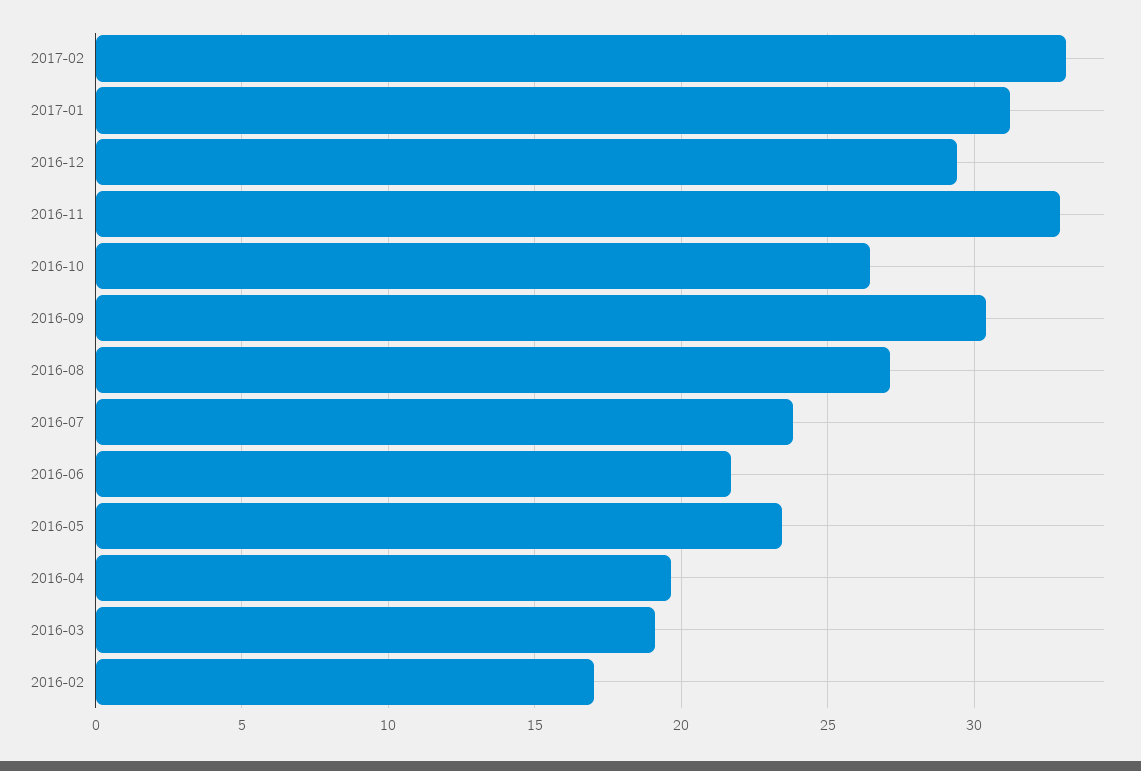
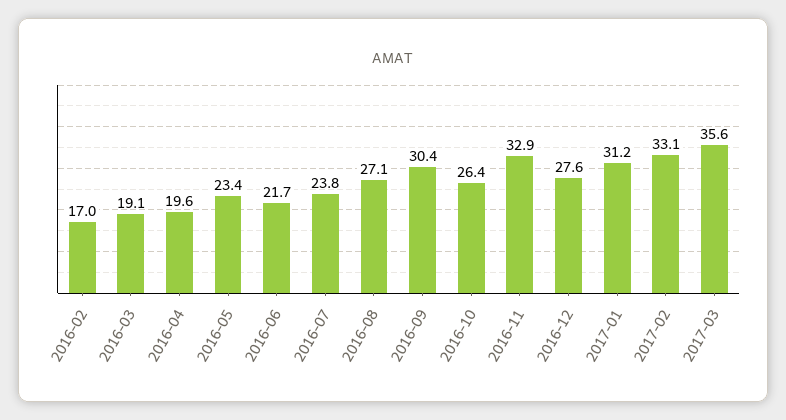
2016-12: 29.5 -> 27.6
2017-03: none -> 35.6

